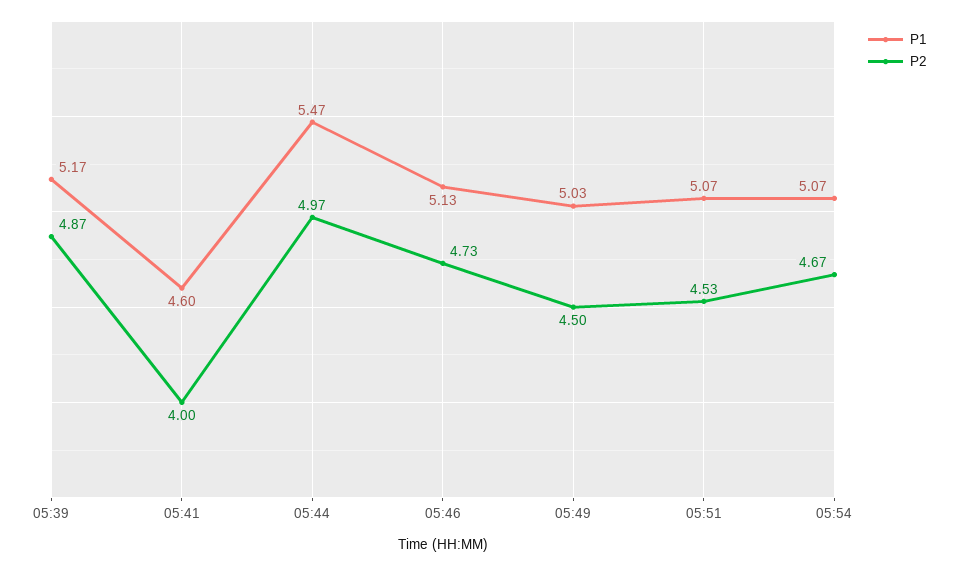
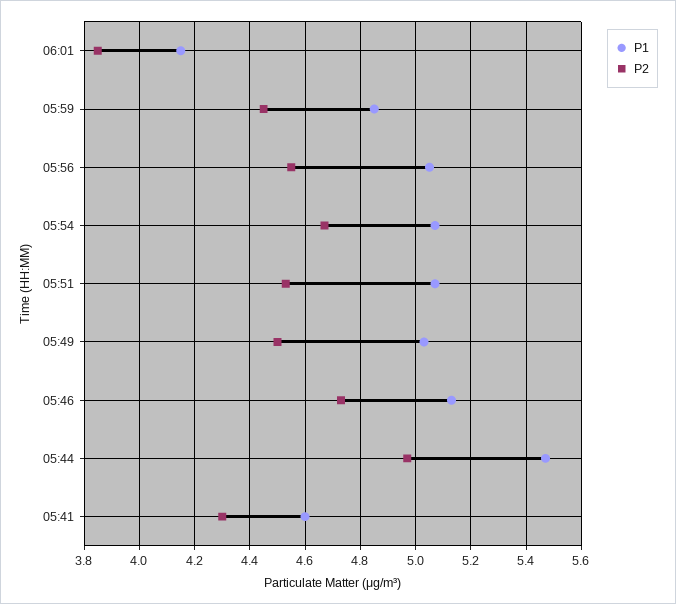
P1, 05:39: 5.17 -> none
P2, 05:39: 4.87 -> none
P2, 05:41: 4 -> 4.3
P1, 06:01: none -> 4.15
P2, 06:01: none -> 3.85
P1, 05:59: none -> 4.85
P2, 05:59: none -> 4.45
P1, 05:56: none -> 5.05
P2, 05:56: none -> 4.55

